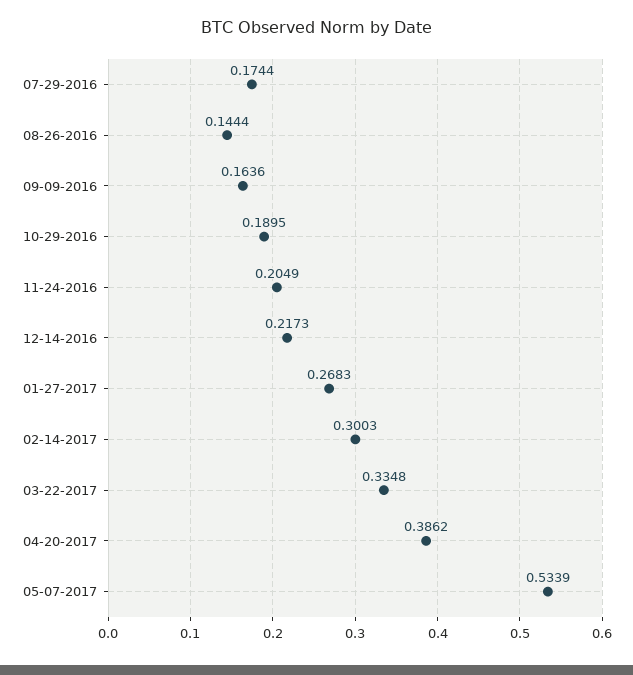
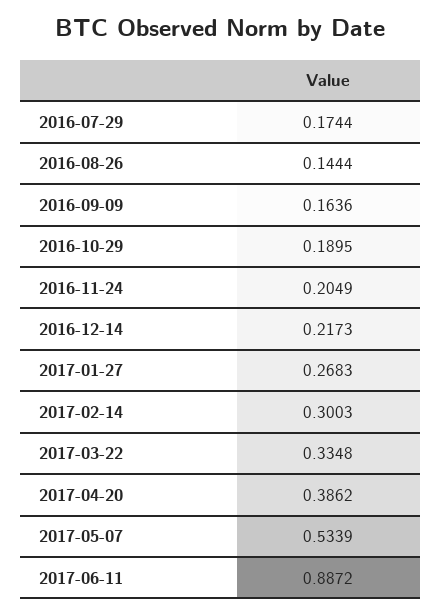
2017-06-11: none -> 0.8872

